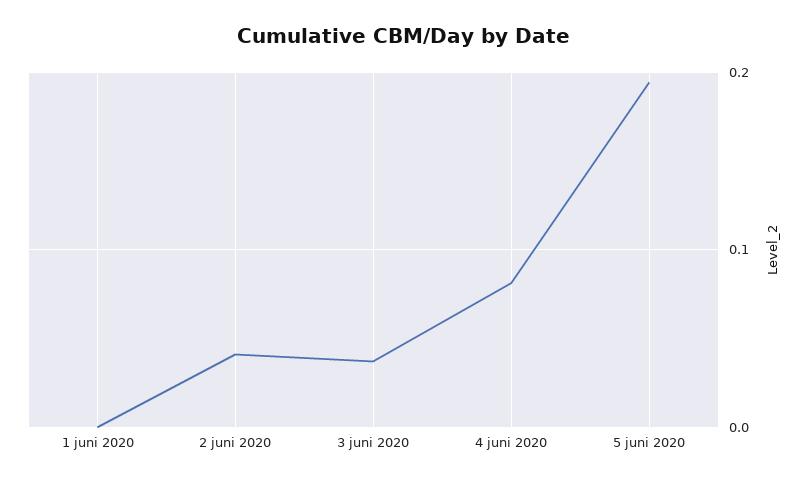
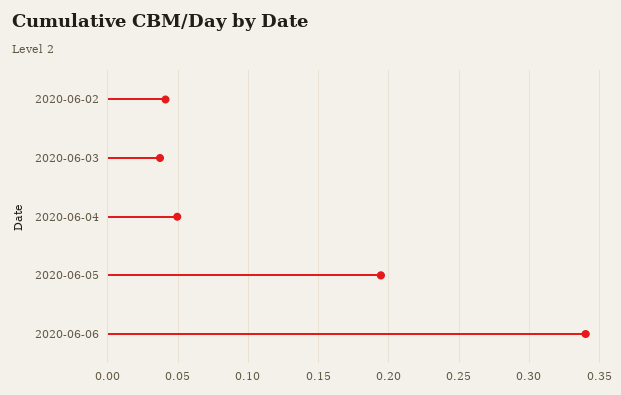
1 juni 2020: 0 -> none
4 juni 2020: 0.08 -> 0.05
2020-06-06: none -> 0.34

